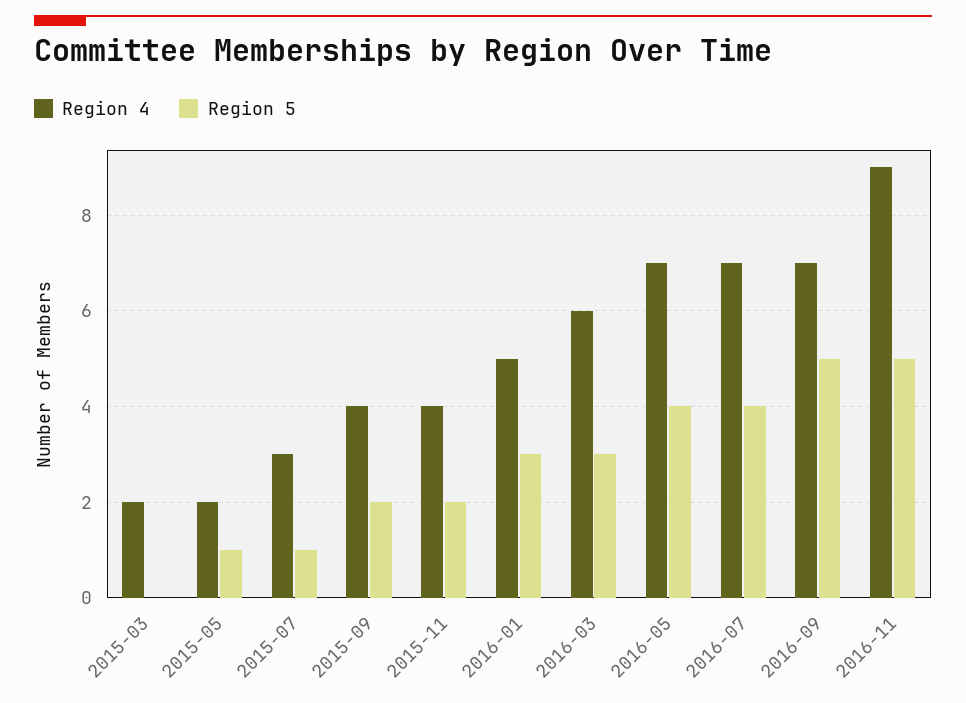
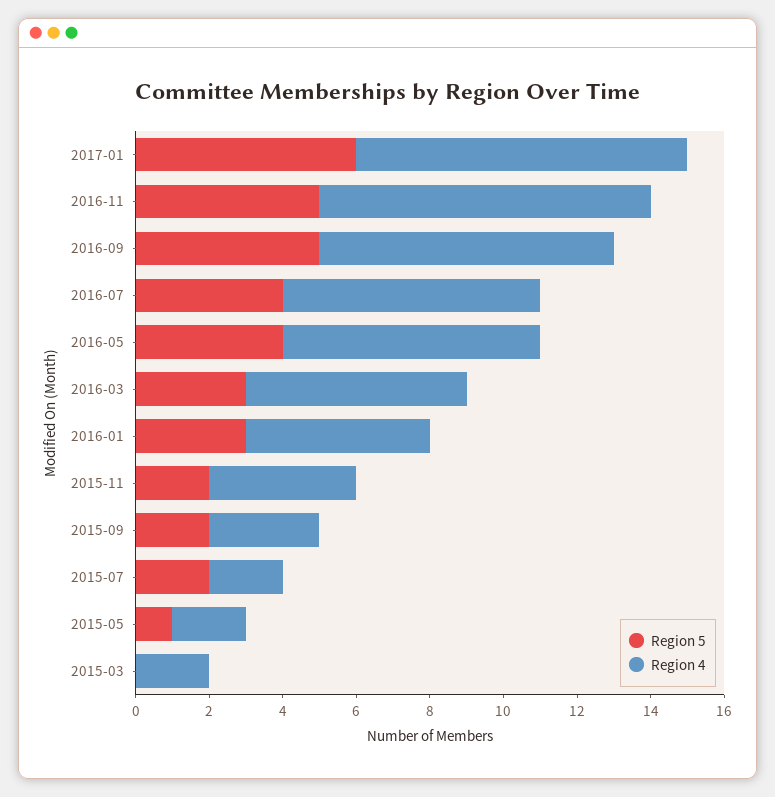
Region 4, 2015-07: 3 -> 2
Region 5, 2015-07: 1 -> 2
Region 4, 2015-09: 4 -> 3
Region 4, 2016-09: 7 -> 8
Region 5, 2017-01: none -> 6
Region 4, 2017-01: none -> 9

